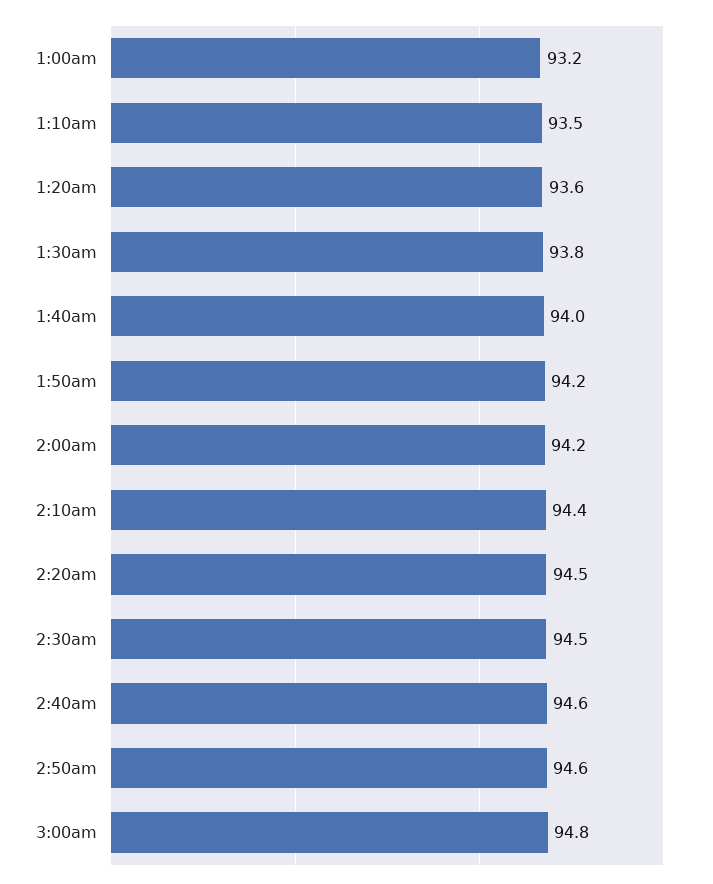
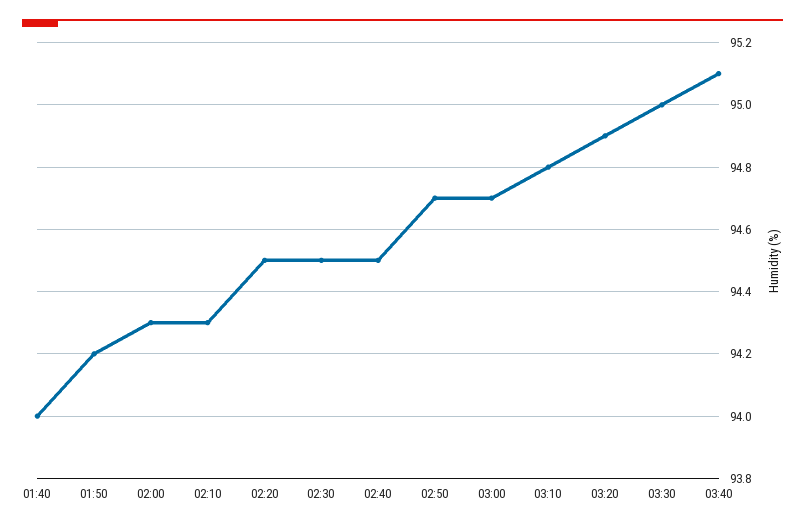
1:00am: 93.2 -> none
1:10am: 93.5 -> none
1:20am: 93.6 -> none
1:30am: 93.8 -> none
2:00am: 94.2 -> 94.3
2:10am: 94.4 -> 94.3
2:40am: 94.6 -> 94.5
2:50am: 94.6 -> 94.7
3:00am: 94.8 -> 94.7
03:10: none -> 94.8
03:20: none -> 94.9
03:30: none -> 95
03:40: none -> 95.1

